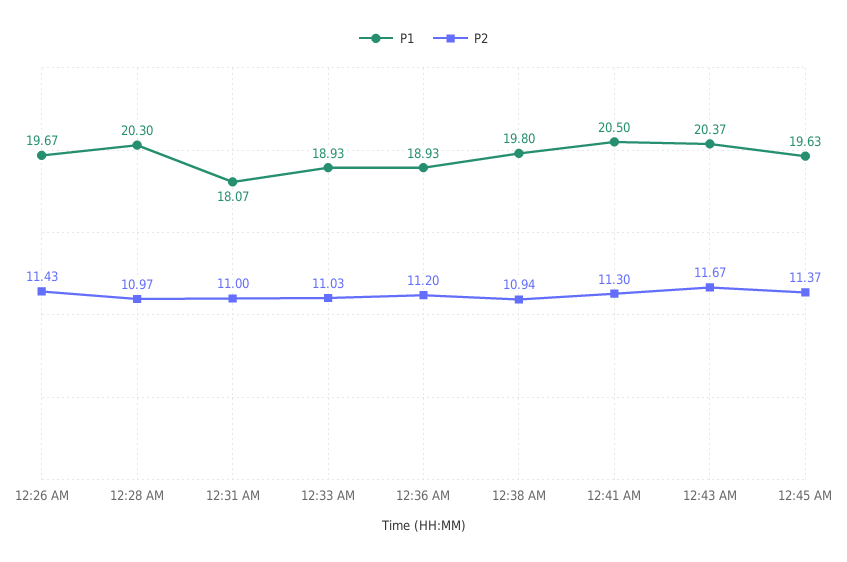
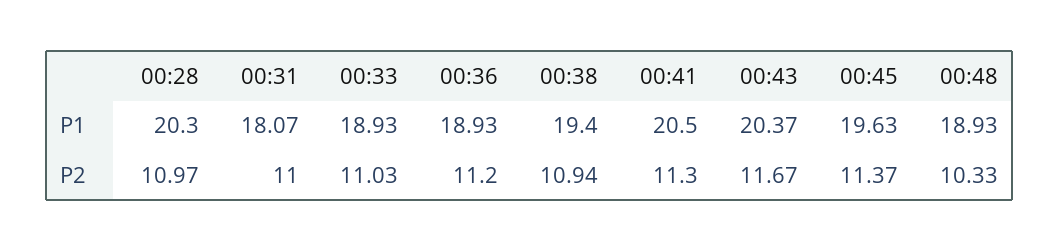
P1, 12:26 AM: 19.67 -> none
P2, 12:26 AM: 11.43 -> none
P1, 12:38 AM: 19.8 -> 19.4
P1, 00:48: none -> 18.93
P2, 00:48: none -> 10.33

